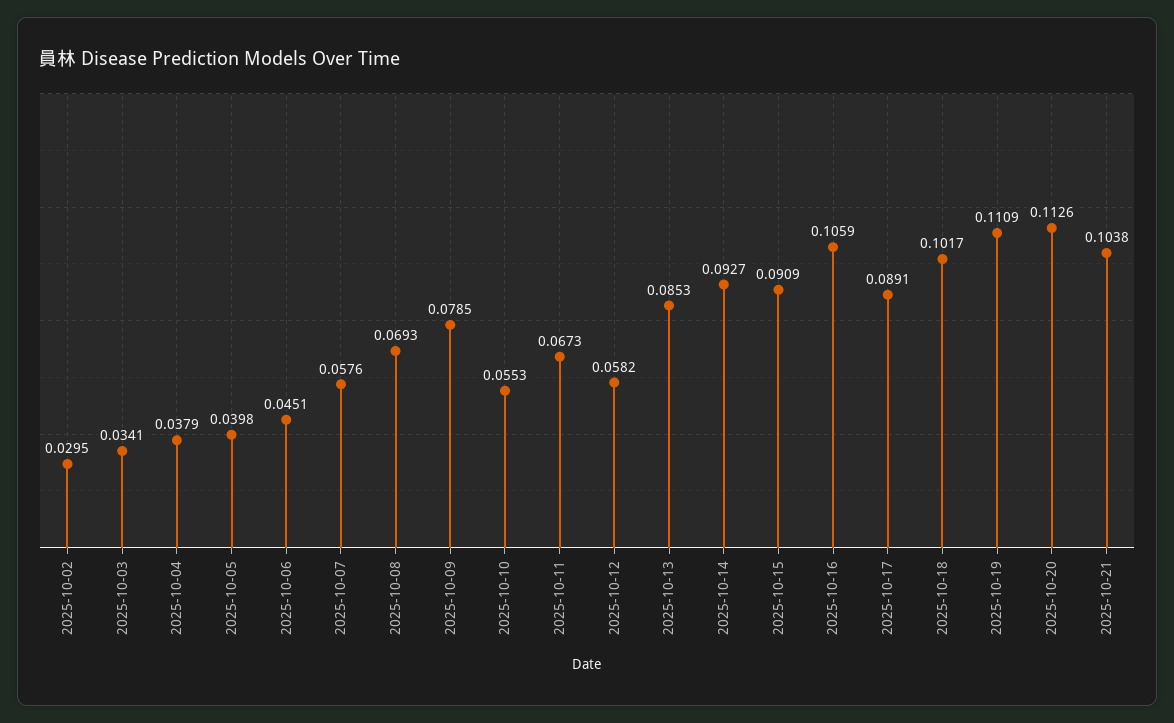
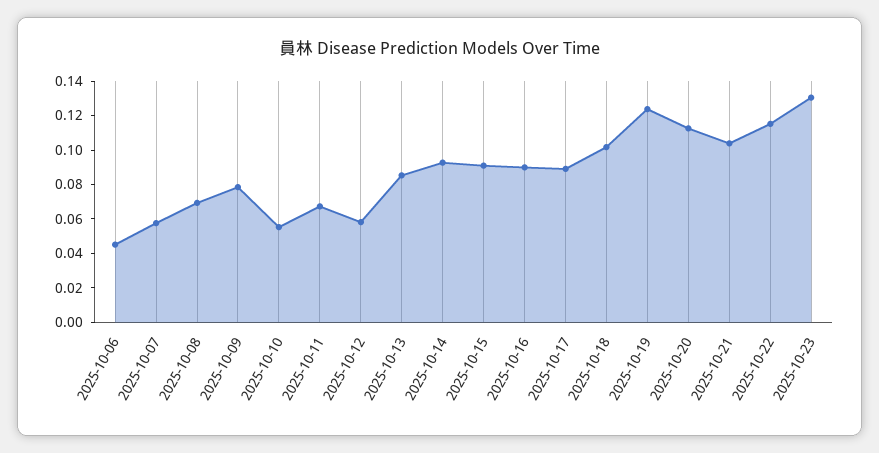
2025-10-02: 0.0295 -> none
2025-10-03: 0.0341 -> none
2025-10-04: 0.0379 -> none
2025-10-05: 0.0398 -> none
2025-10-16: 0.1059 -> 0.09
2025-10-19: 0.1109 -> 0.125
2025-10-22: none -> 0.115
2025-10-23: none -> 0.13

